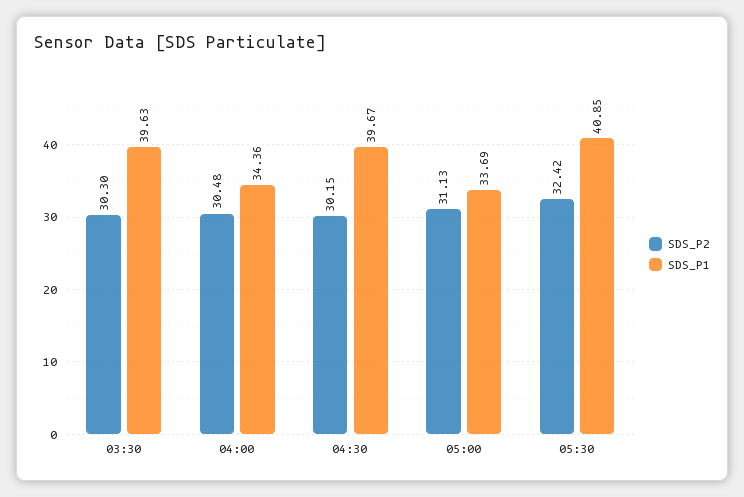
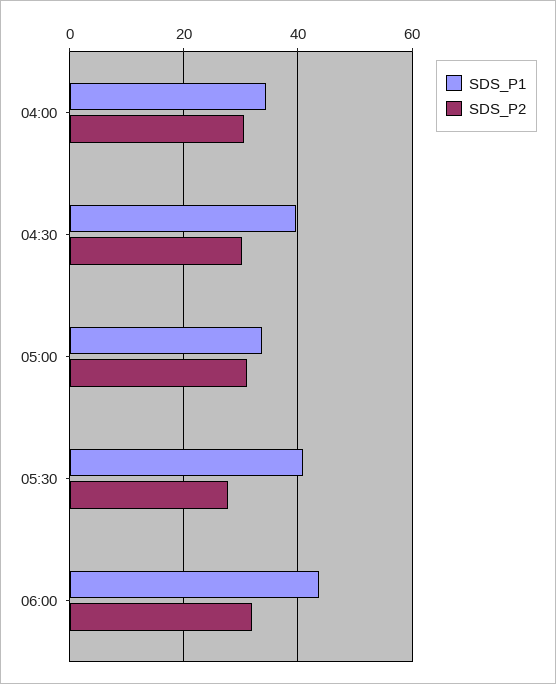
SDS_P2, 03:30: 30.3 -> none
SDS_P1, 03:30: 39.63 -> none
SDS_P2, 05:30: 32.42 -> 28
SDS_P1, 06:00: none -> 44
SDS_P2, 06:00: none -> 32

